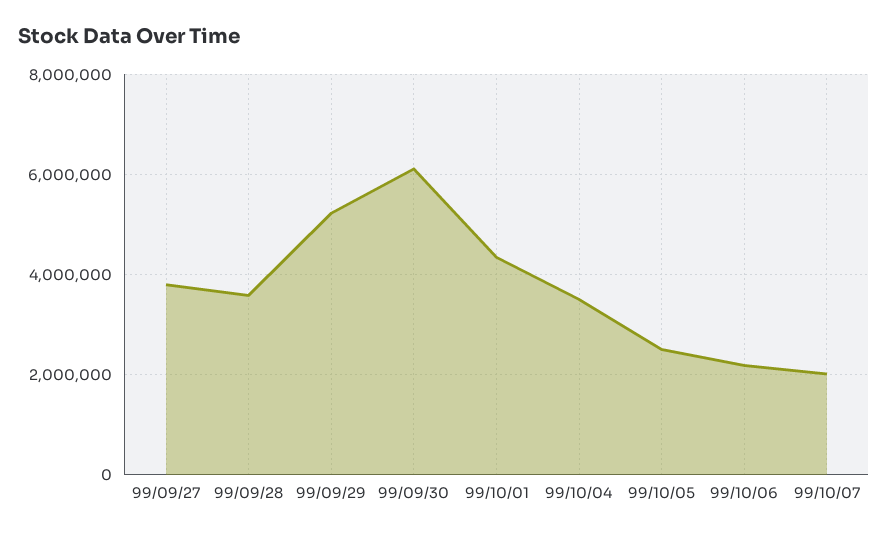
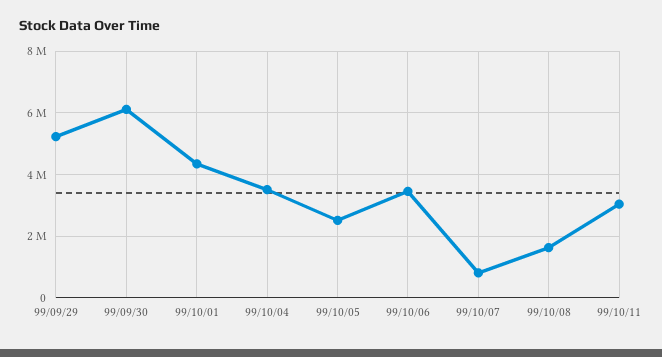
99/09/27: 3800000 -> none
99/09/28: 3600000 -> none
99/10/06: 2200000 -> 3400000
99/10/07: 2000000 -> 800000
99/10/08: none -> 1600000
99/10/11: none -> 3000000

